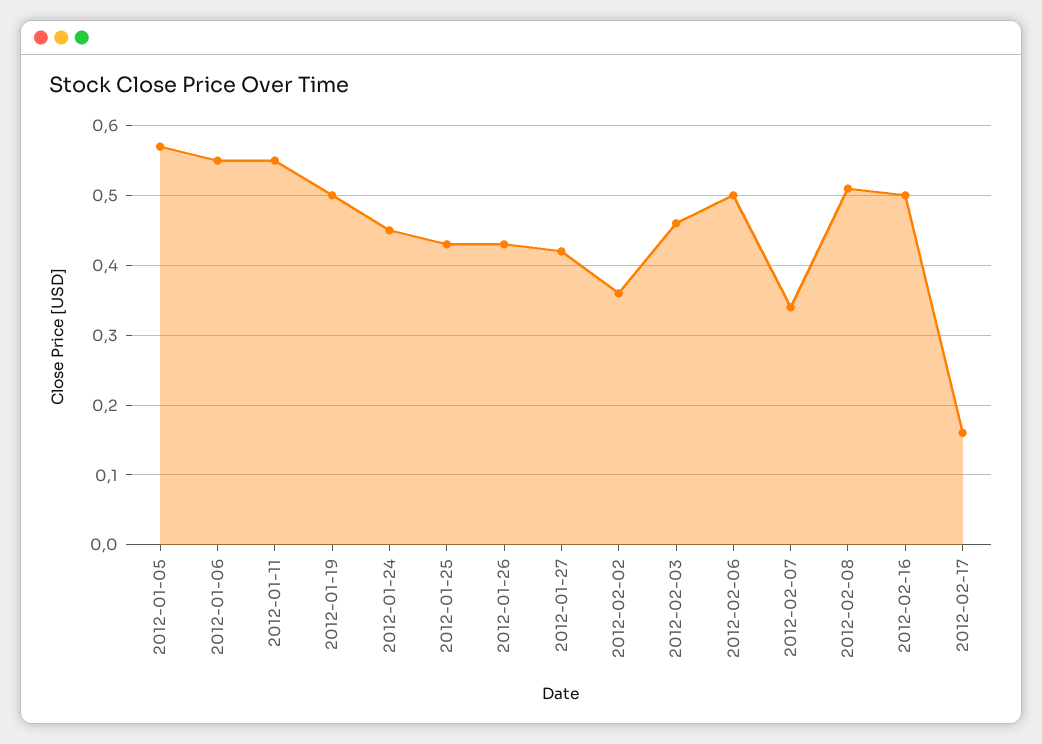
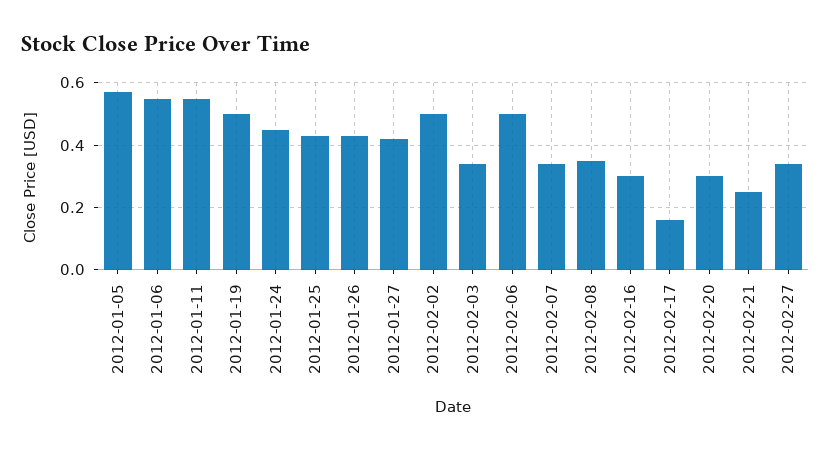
2012-02-02: 0.36 -> 0.5
2012-02-03: 0.46 -> 0.35
2012-02-08: 0.51 -> 0.35
2012-02-16: 0.5 -> 0.3
2012-02-20: none -> 0.3
2012-02-21: none -> 0.25
2012-02-27: none -> 0.35

